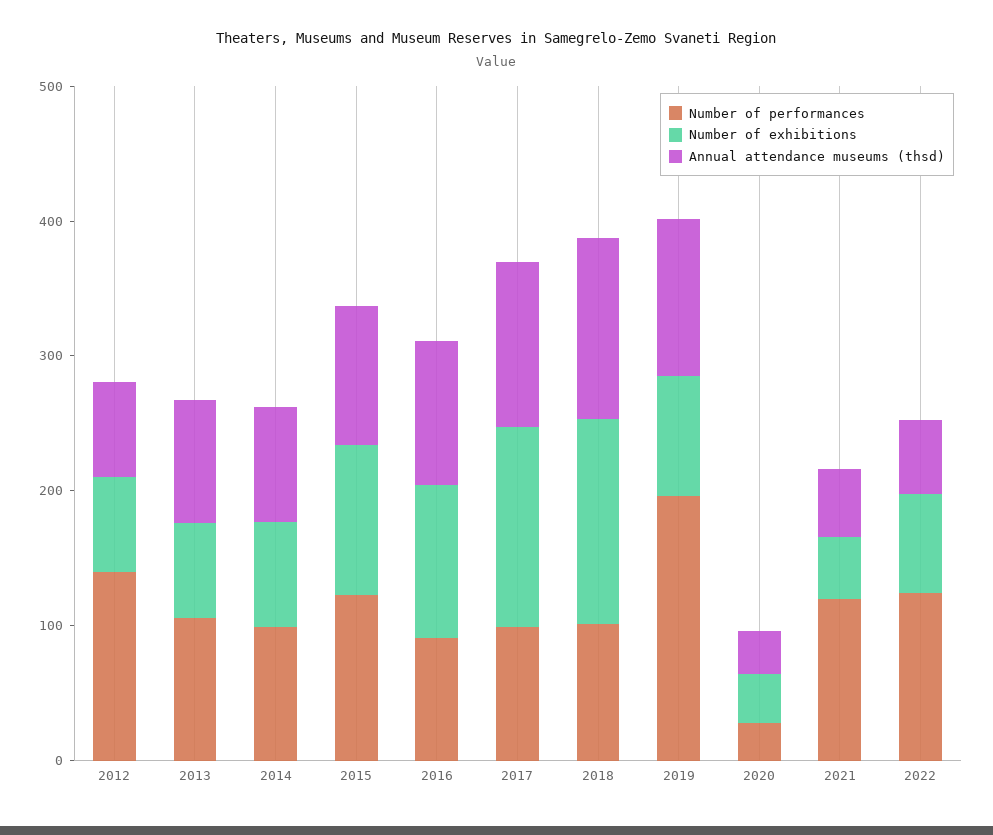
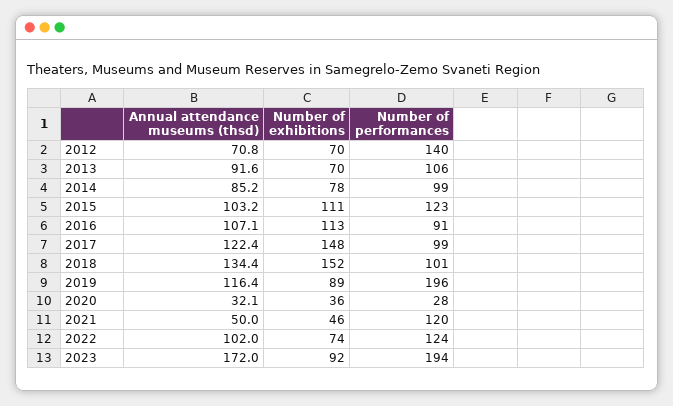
Annual attendance museums (thsd), 2022: 60 -> 102
Annual attendance museums (thsd), 2023: none -> 172
Number of exhibitions, 2023: none -> 92
Number of performances, 2023: none -> 194

